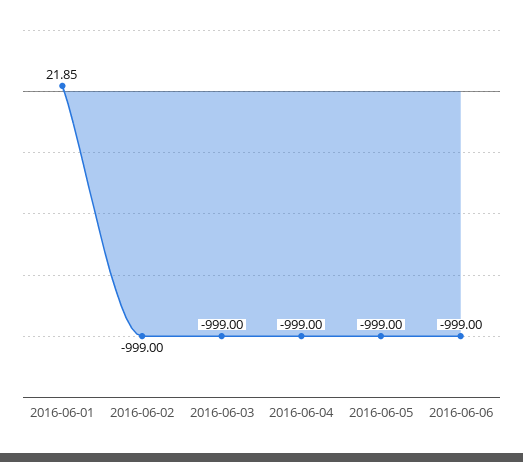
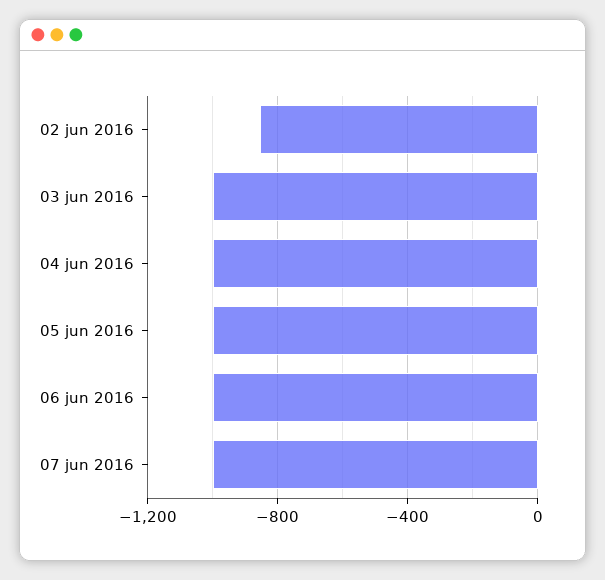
2016-06-01: 21.85 -> none
2016-06-02: -999 -> -850
07 jun 2016: none -> -1000

